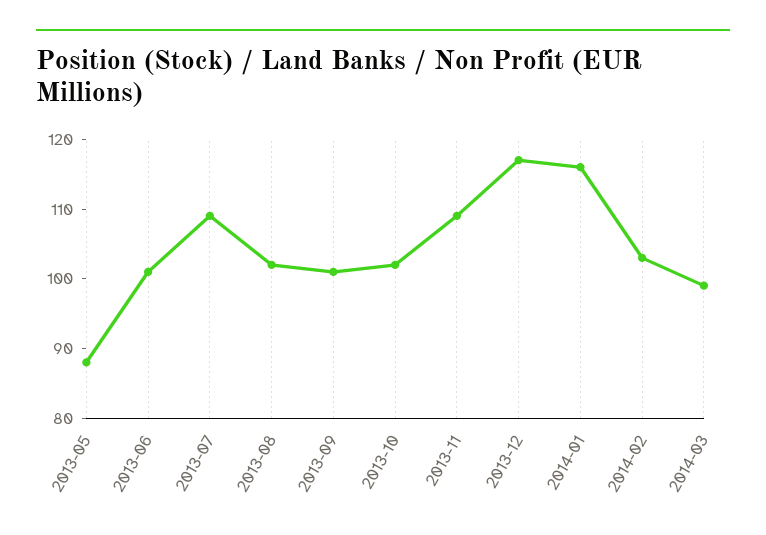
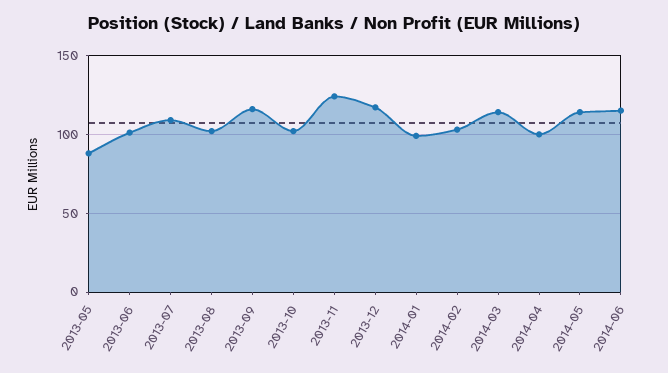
2013-09: 100 -> 115
2013-11: 110 -> 125
2014-01: 115 -> 100
2014-03: 100 -> 115
2014-04: none -> 100
2014-05: none -> 115
2014-06: none -> 115

